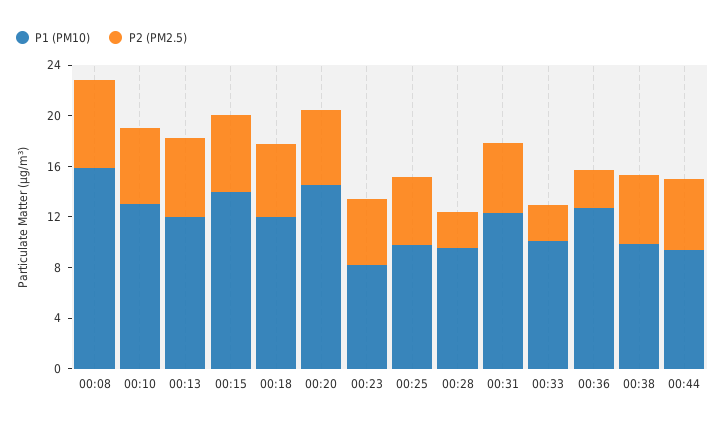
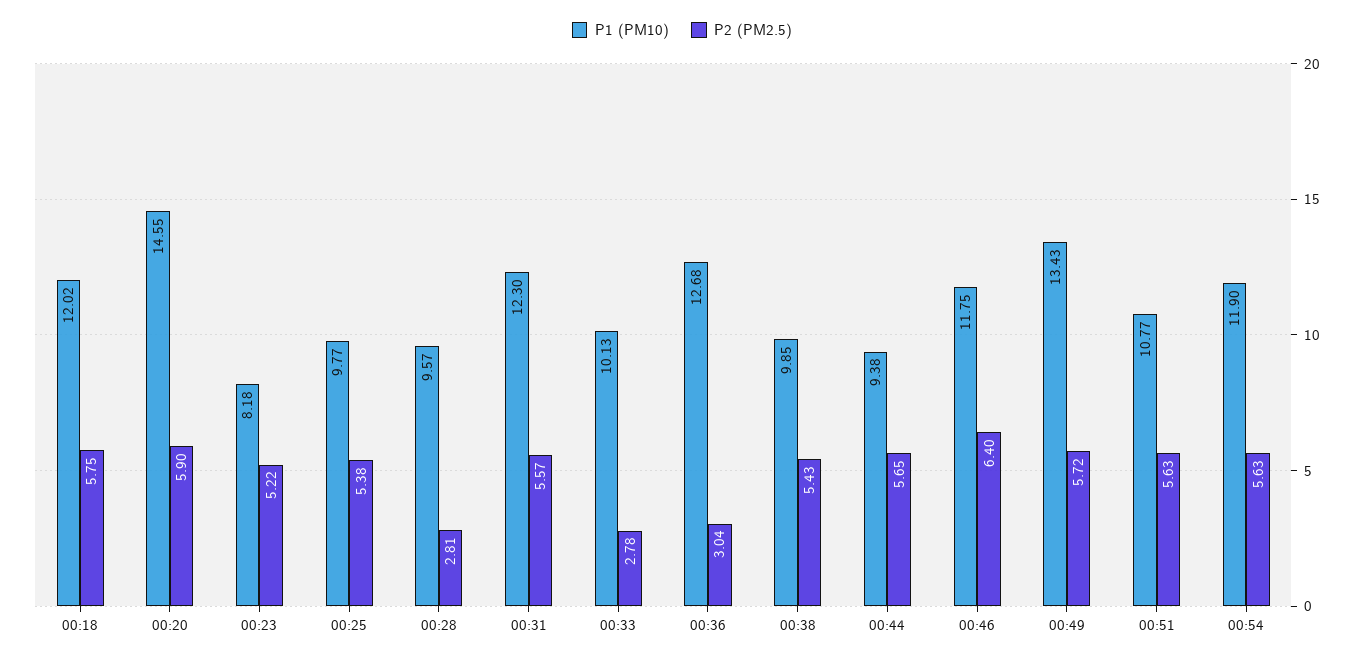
P1 (PM10), 00:08: 16 -> none
P2 (PM2.5), 00:08: 7 -> none
P1 (PM10), 00:10: 13 -> none
P2 (PM2.5), 00:10: 6 -> none
P1 (PM10), 00:13: 12 -> none
P2 (PM2.5), 00:13: 6 -> none
P1 (PM10), 00:15: 14 -> none
P2 (PM2.5), 00:15: 6 -> none
P1 (PM10), 00:46: none -> 11.75
P2 (PM2.5), 00:46: none -> 6.4
P1 (PM10), 00:49: none -> 13.43
P2 (PM2.5), 00:49: none -> 5.72
P1 (PM10), 00:51: none -> 10.77
P2 (PM2.5), 00:51: none -> 5.63
P1 (PM10), 00:54: none -> 11.9
P2 (PM2.5), 00:54: none -> 5.63

